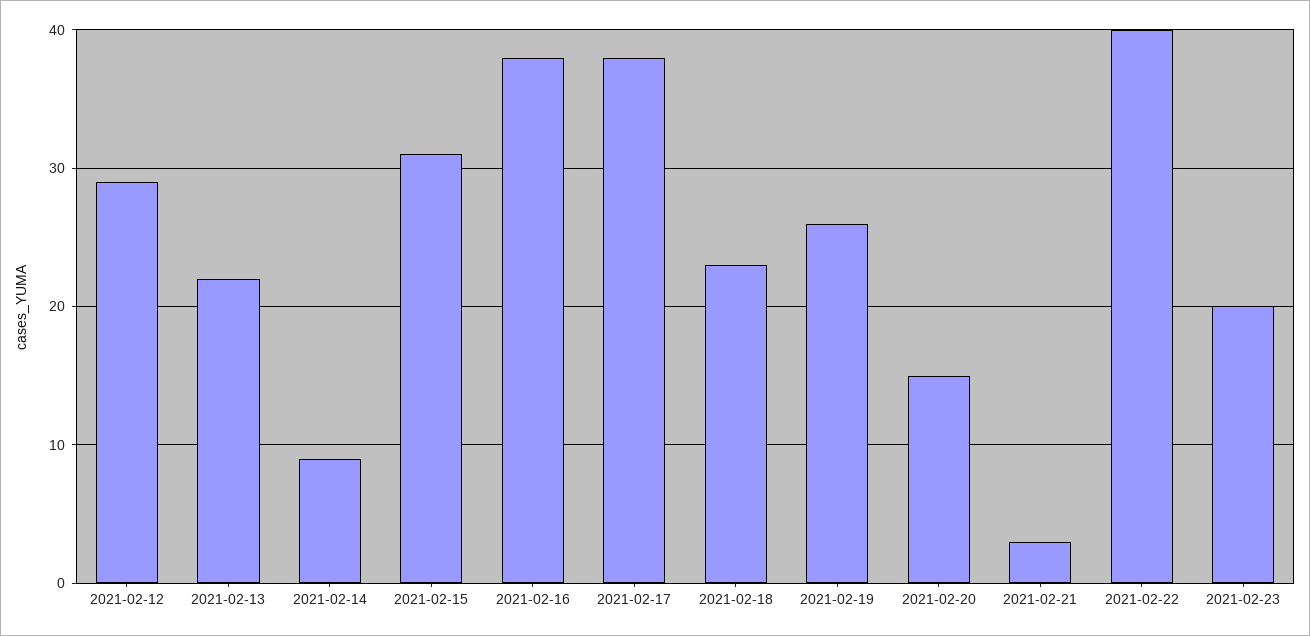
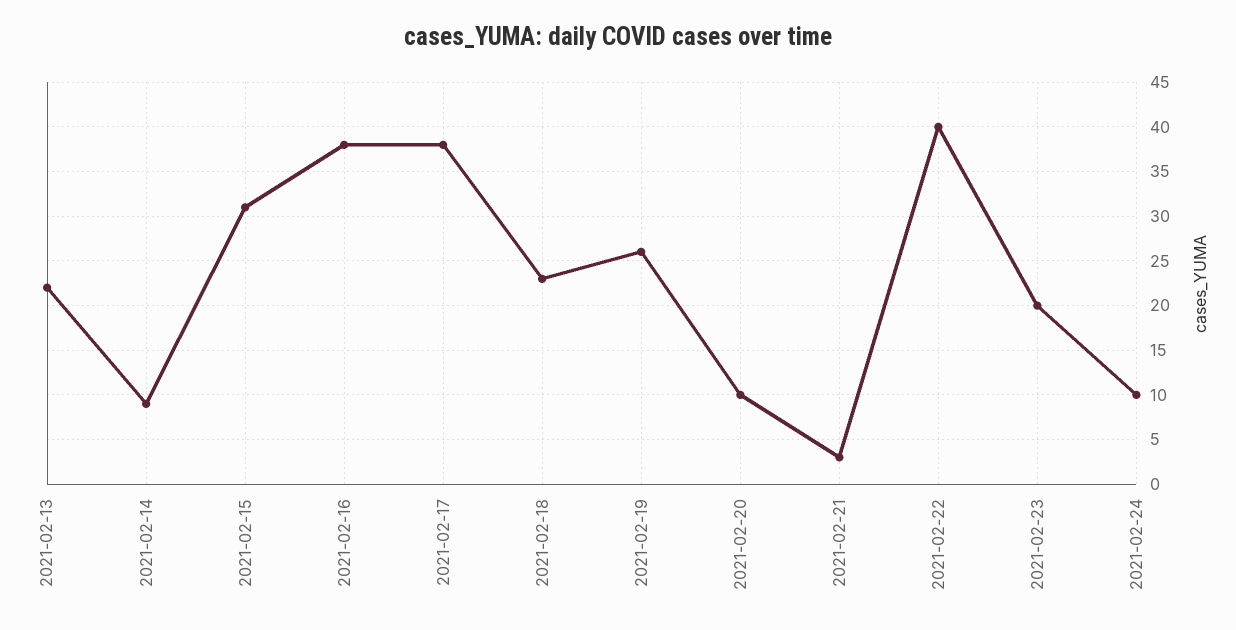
2021-02-12: 29 -> none
2021-02-20: 15 -> 10
2021-02-24: none -> 10

